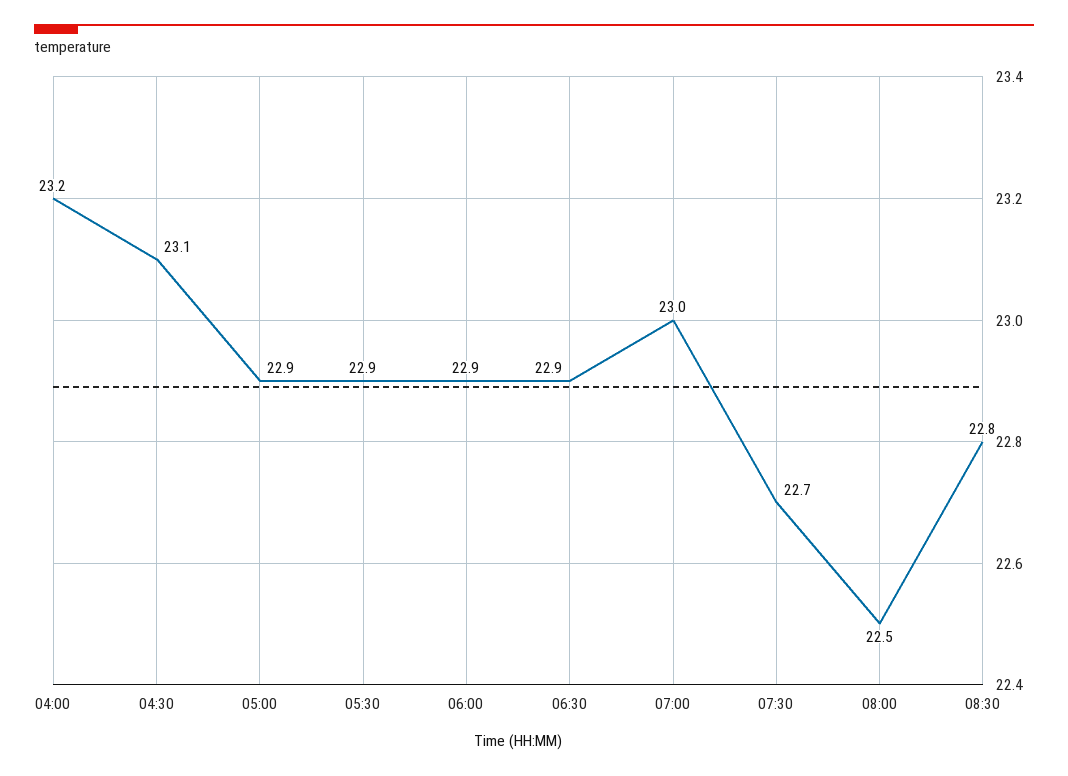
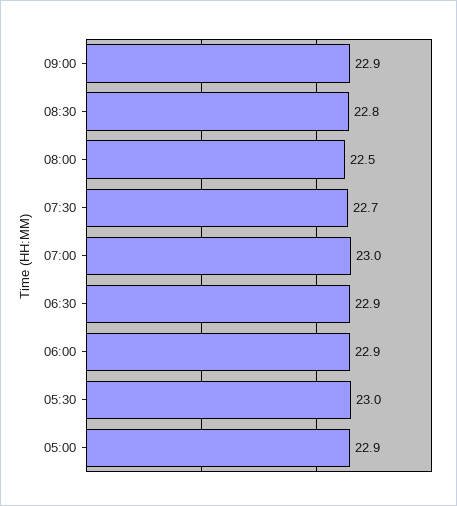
04:00: 23.2 -> none
04:30: 23.1 -> none
05:30: 22.9 -> 23
09:00: none -> 22.9

